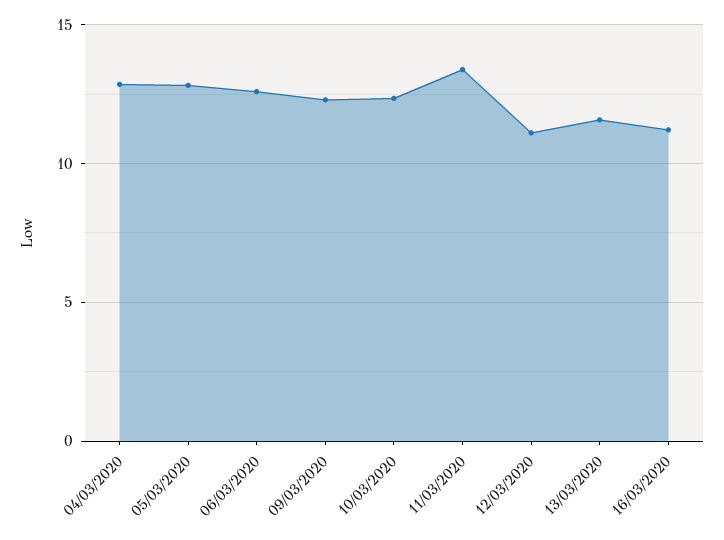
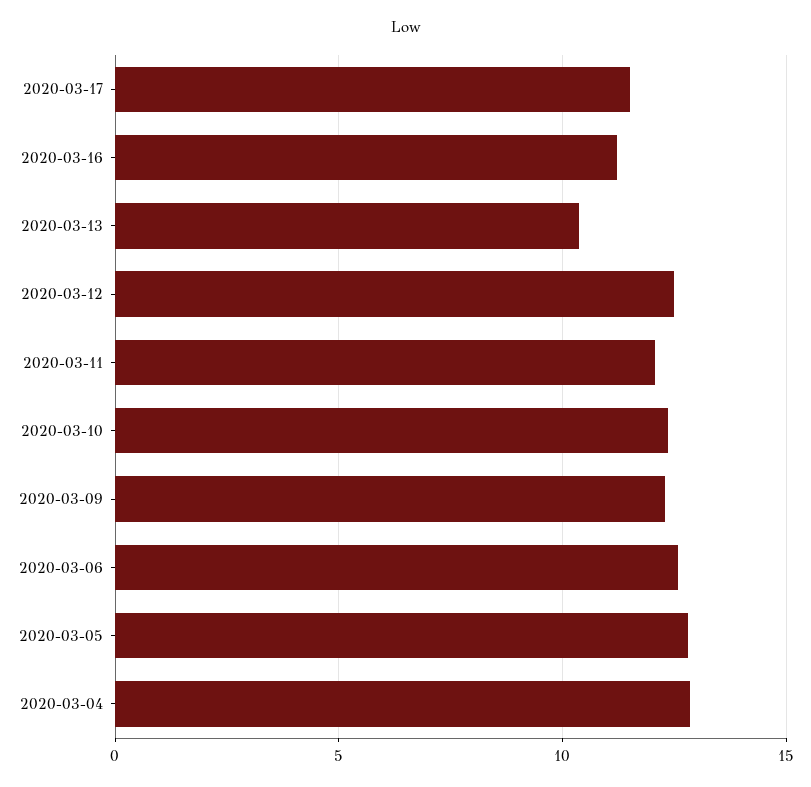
11/03/2020: 13.5 -> 12
12/03/2020: 11 -> 12.5
13/03/2020: 11.5 -> 10.5
2020-03-17: none -> 11.5

